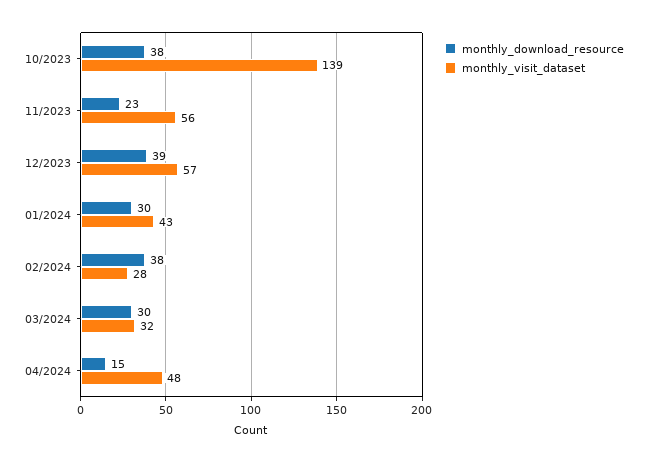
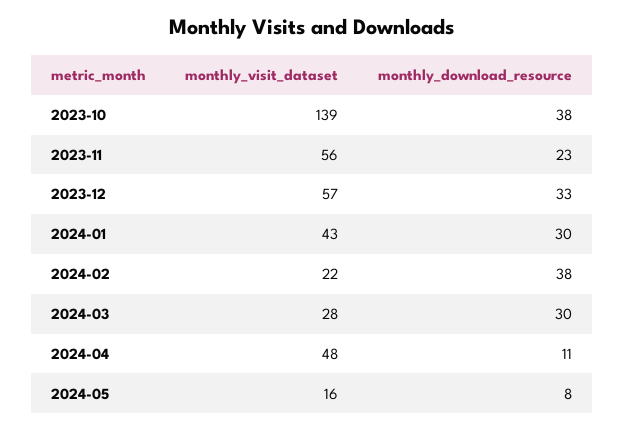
monthly_download_resource, 12/2023: 39 -> 33
monthly_visit_dataset, 02/2024: 28 -> 22
monthly_visit_dataset, 03/2024: 32 -> 28
monthly_download_resource, 04/2024: 15 -> 11
monthly_visit_dataset, 2024-05: none -> 16
monthly_download_resource, 2024-05: none -> 8

